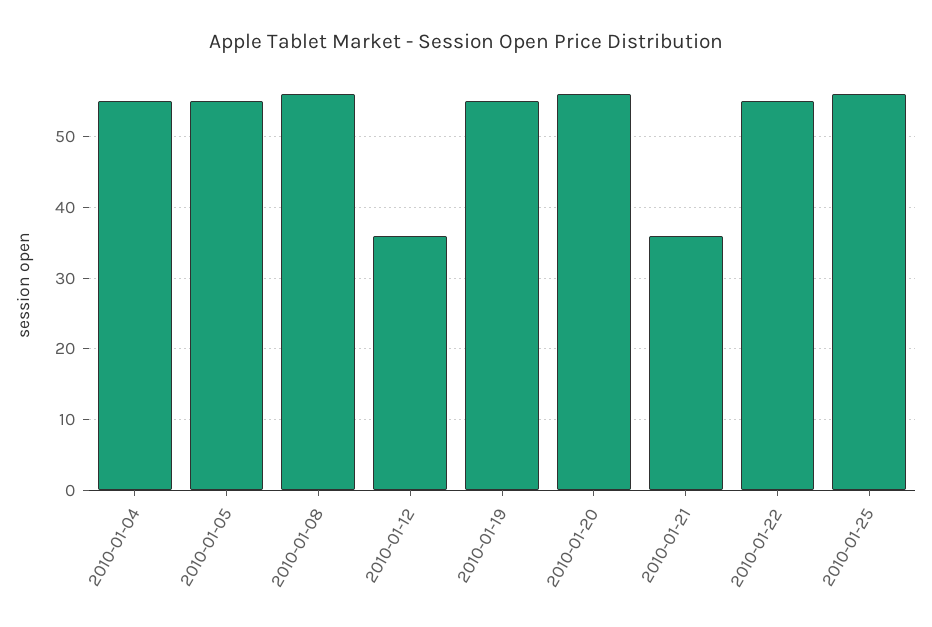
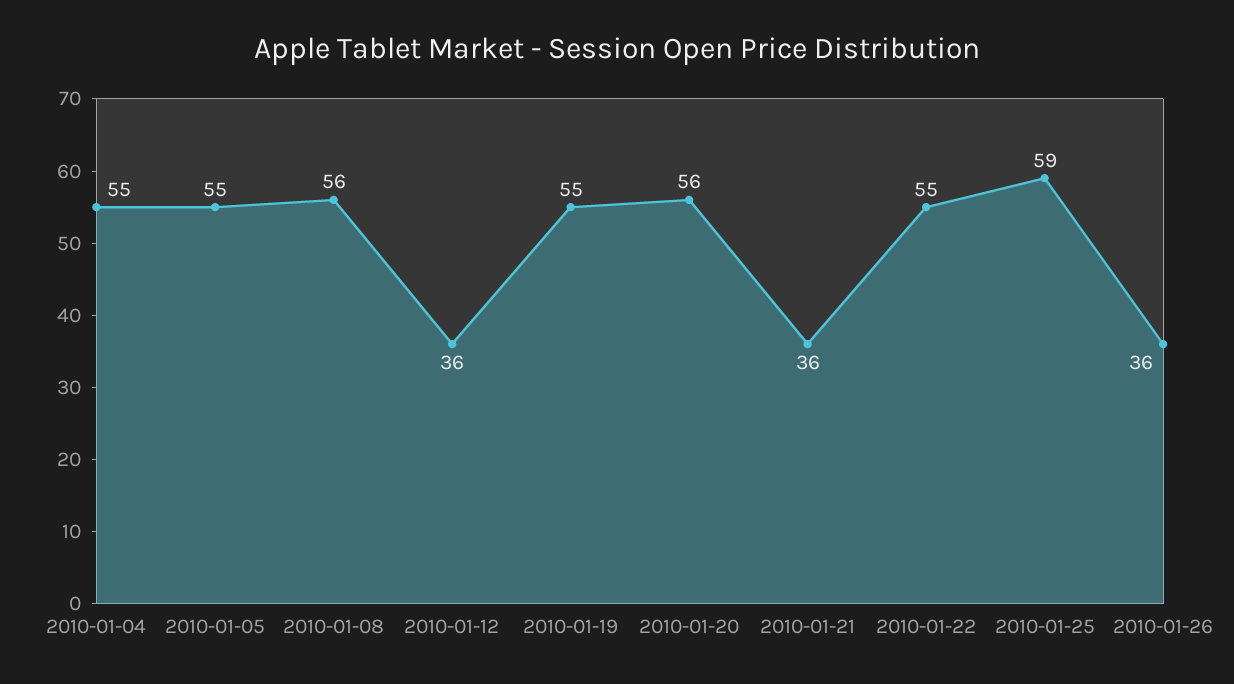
2010-01-25: 56 -> 59
2010-01-26: none -> 36

